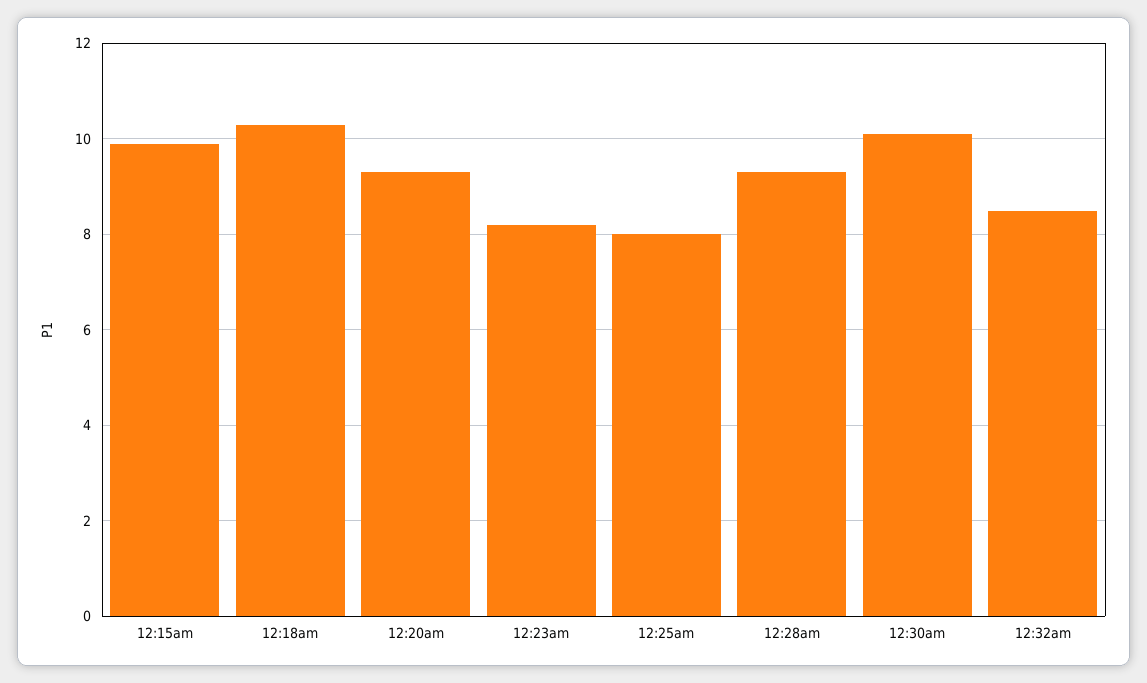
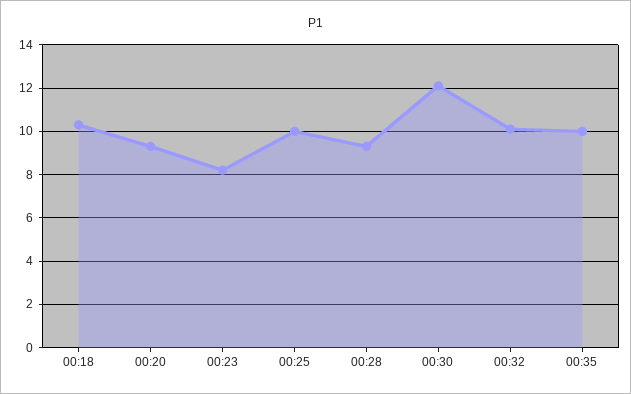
12:15am: 10 -> none
12:25am: 8 -> 10
12:30am: 10 -> 12
12:32am: 8.5 -> 10
00:35: none -> 10

